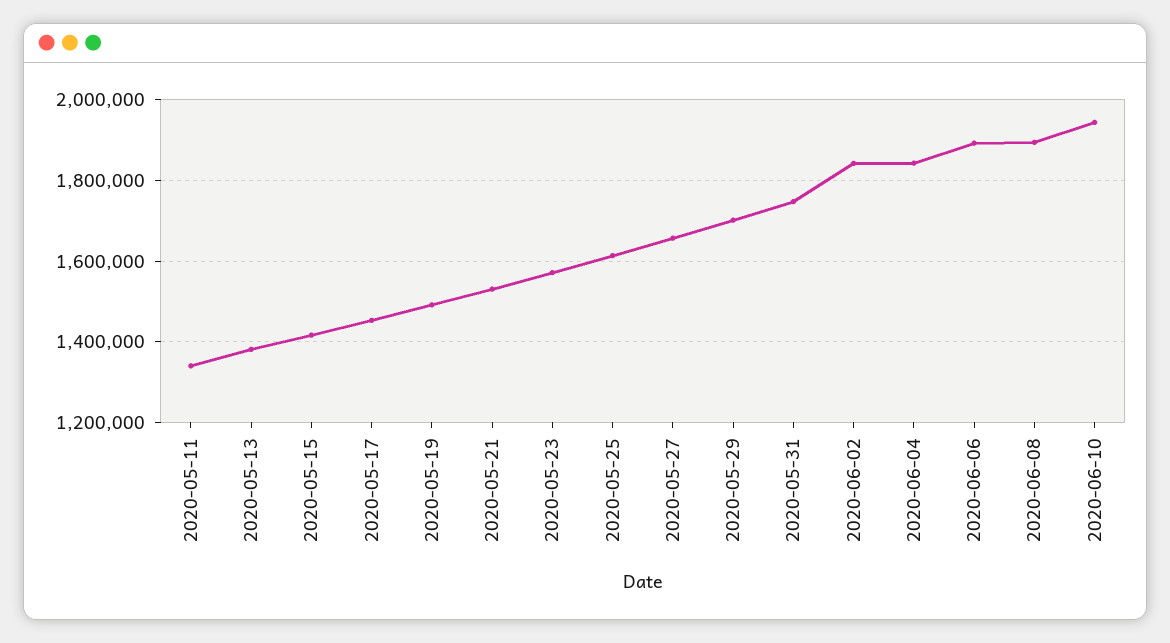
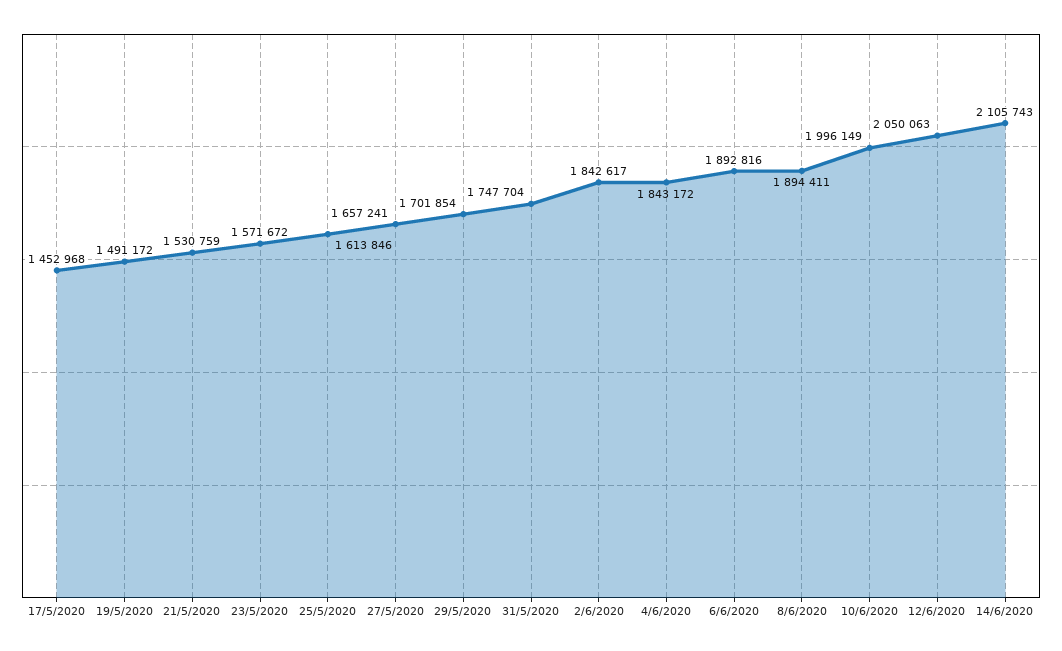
2020-05-11: 1340000 -> none
2020-05-13: 1380000 -> none
2020-05-15: 1420000 -> none
2020-06-10: 1940000 -> 1996149
12/6/2020: none -> 2050063
14/6/2020: none -> 2105743

